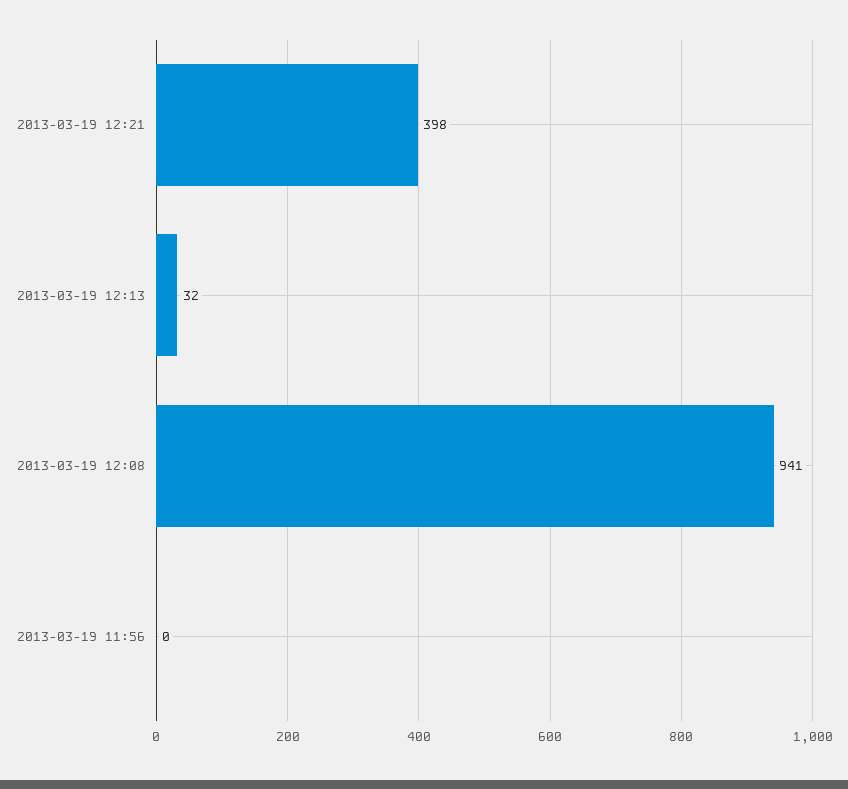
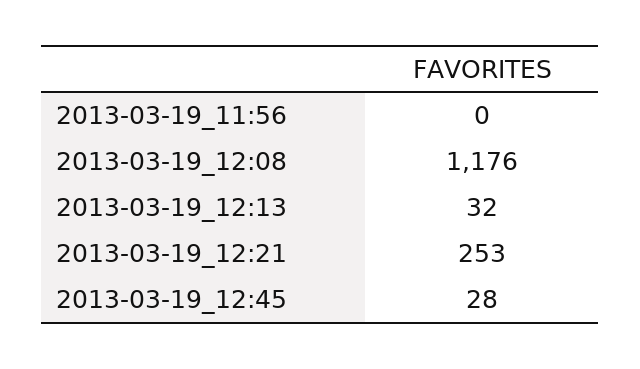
2013-03-19 12:21: 398 -> 253
2013-03-19 12:08: 941 -> 1176
2013-03-19_12:45: none -> 28

